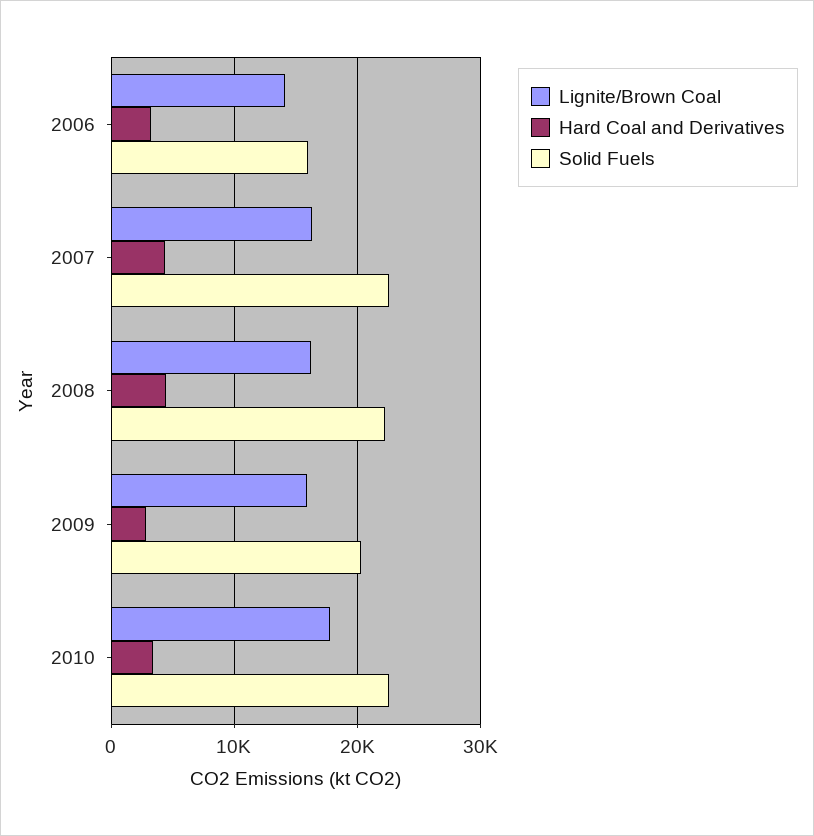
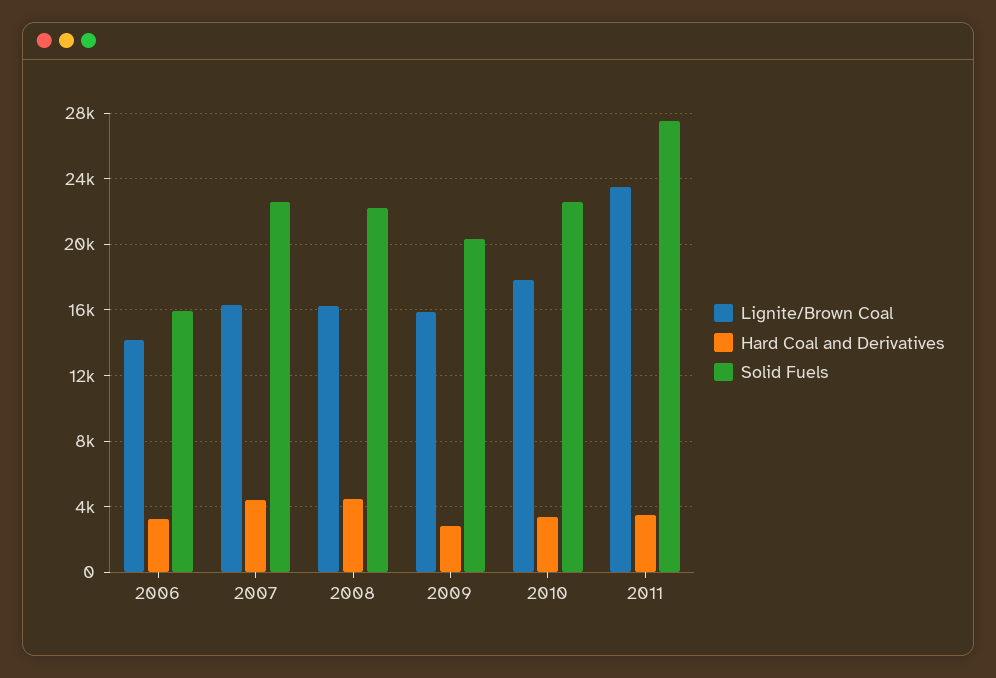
Lignite/Brown Coal, 2011: none -> 23500
Hard Coal and Derivatives, 2011: none -> 3500
Solid Fuels, 2011: none -> 27500

